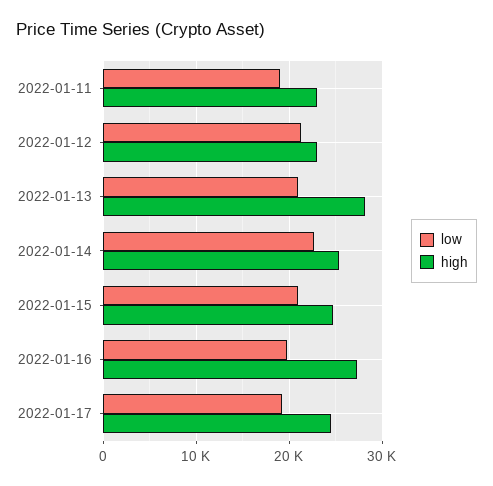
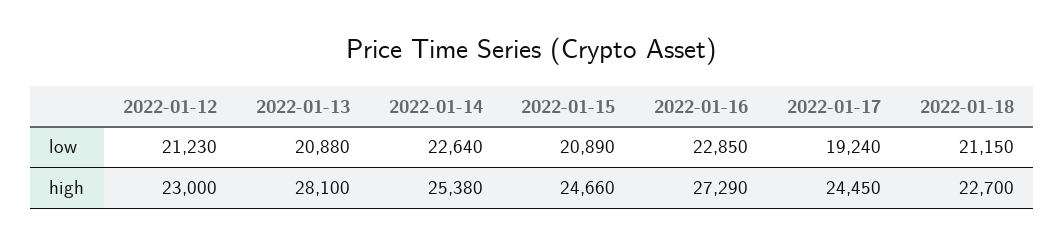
low, 2022-01-11: 19000 -> none
high, 2022-01-11: 23000 -> none
low, 2022-01-16: 20000 -> 22850
low, 2022-01-18: none -> 21150
high, 2022-01-18: none -> 22700

